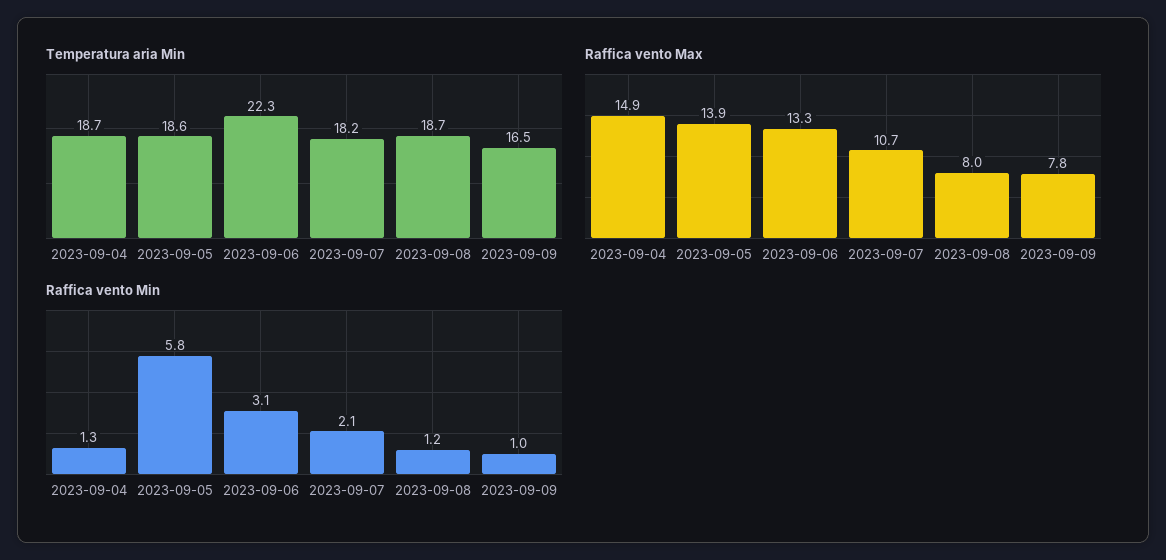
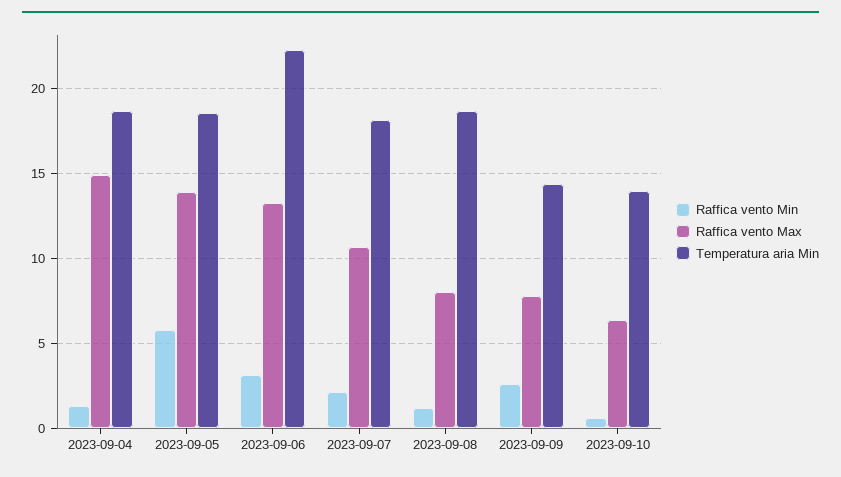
Temperatura aria Min, 2023-09-09: 16.5 -> 14.5
Raffica vento Min, 2023-09-09: 1 -> 2.5
Raffica vento Min, 2023-09-10: none -> 0.5
Raffica vento Max, 2023-09-10: none -> 6.5
Temperatura aria Min, 2023-09-10: none -> 14

